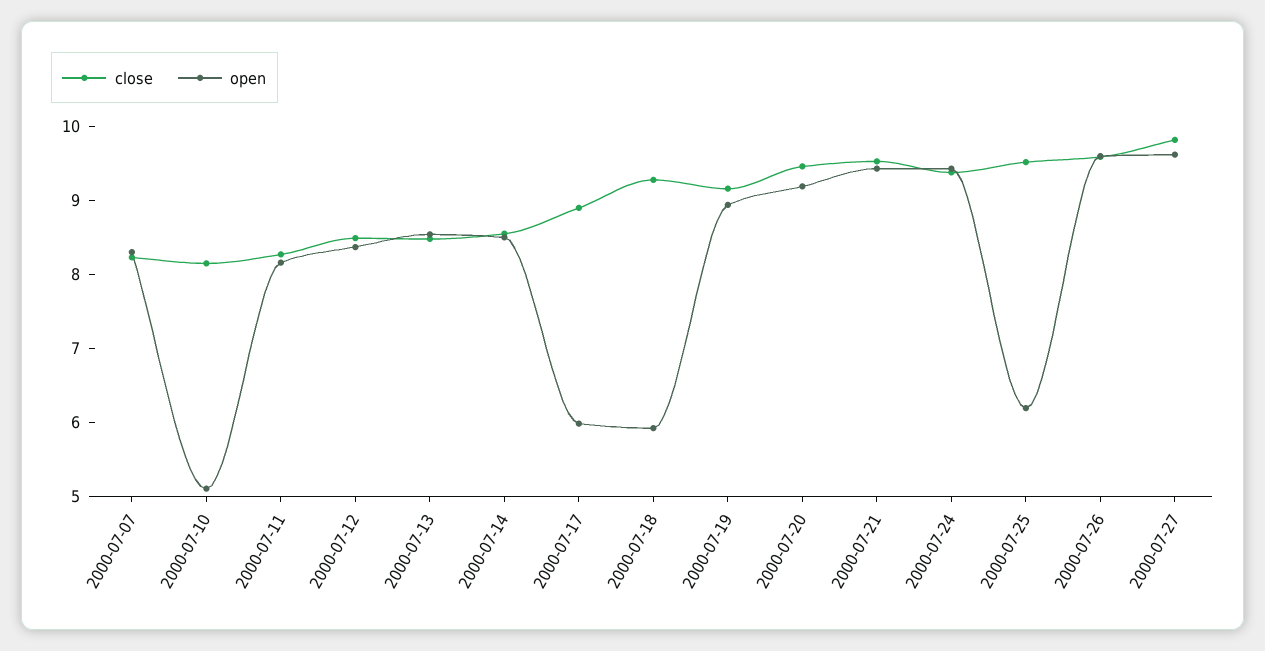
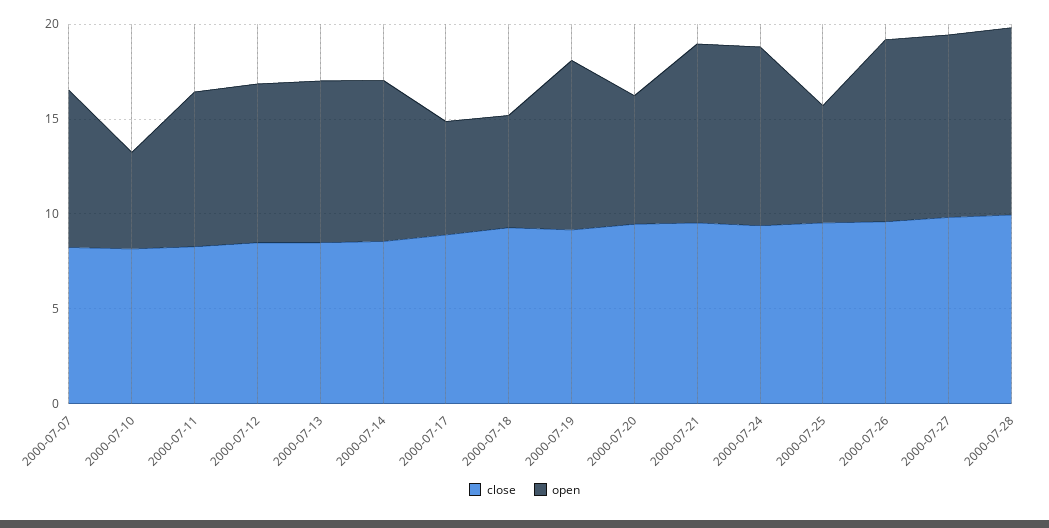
open, 2000-07-20: 9.2 -> 7
close, 2000-07-28: none -> 10
open, 2000-07-28: none -> 10

